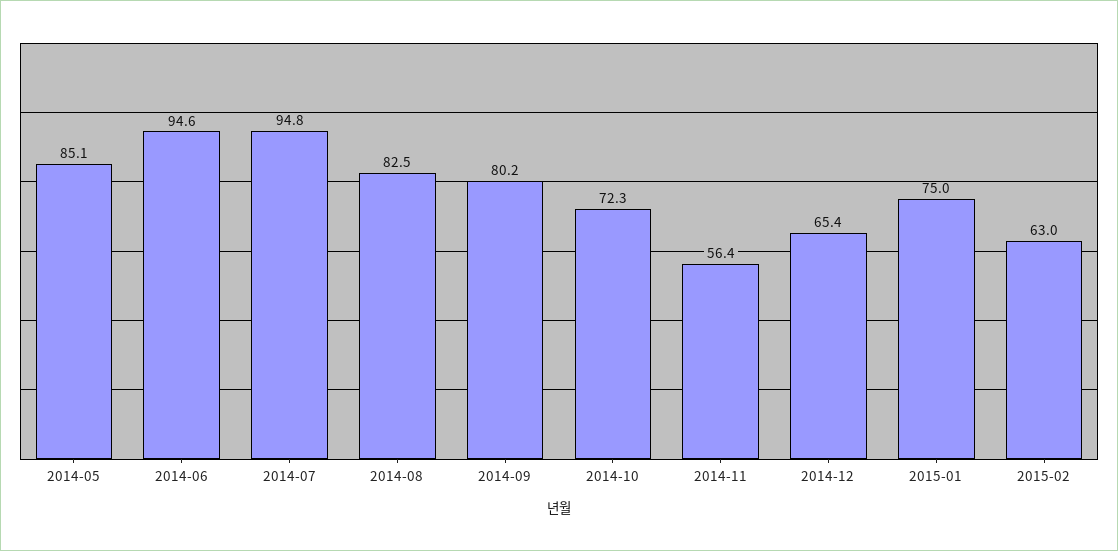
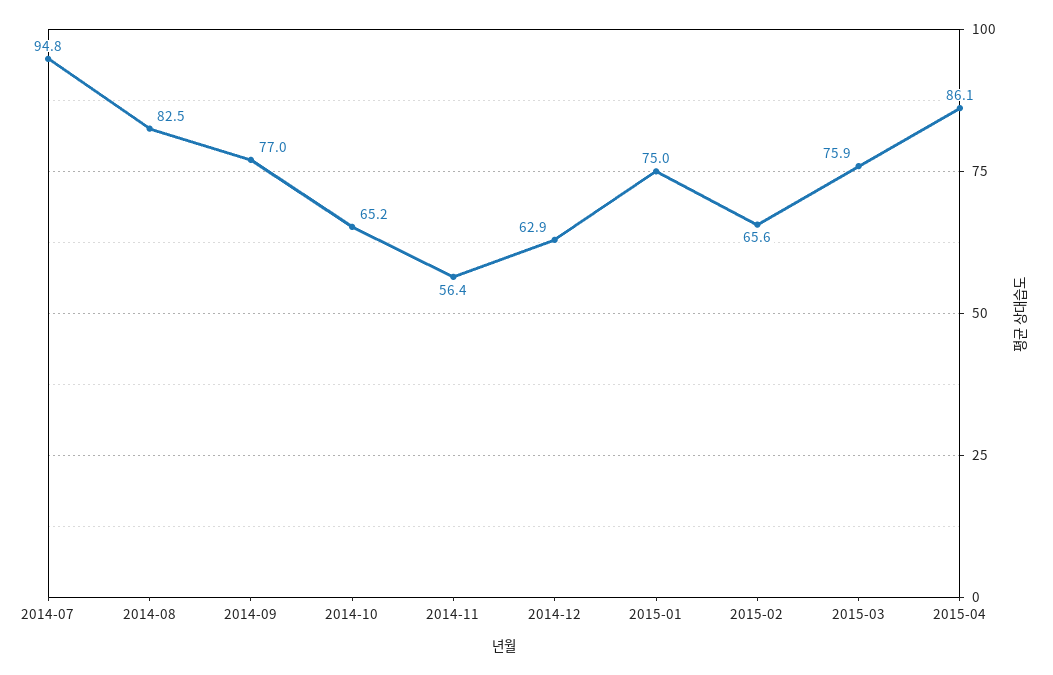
2014-05: 85.1 -> none
2014-06: 94.6 -> none
2014-09: 80.2 -> 77
2014-10: 72.3 -> 65.2
2014-12: 65.4 -> 62.9
2015-02: 63 -> 65.6
2015-03: none -> 75.9
2015-04: none -> 86.1

